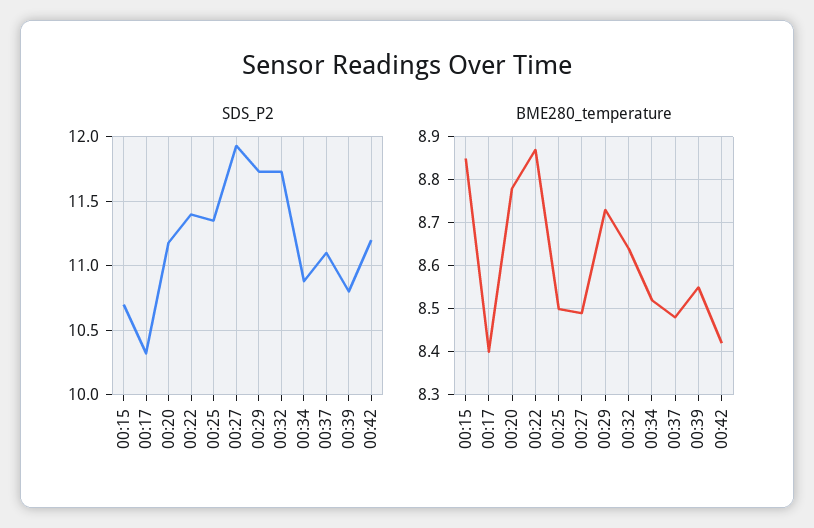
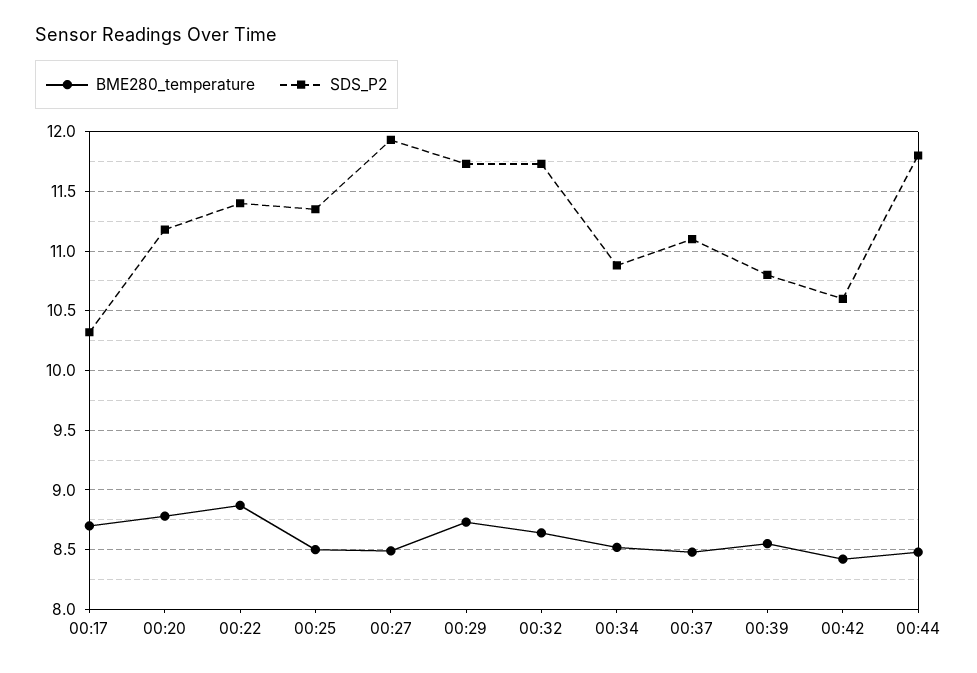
SDS_P2, 00:15: 10.7 -> none
SDS_P2, 00:42: 11.2 -> 10.6
BME280_temperature, 00:15: 8.85 -> none
BME280_temperature, 00:17: 8.4 -> 8.7
BME280_temperature, 00:44: none -> 8.5
SDS_P2, 00:44: none -> 11.8

